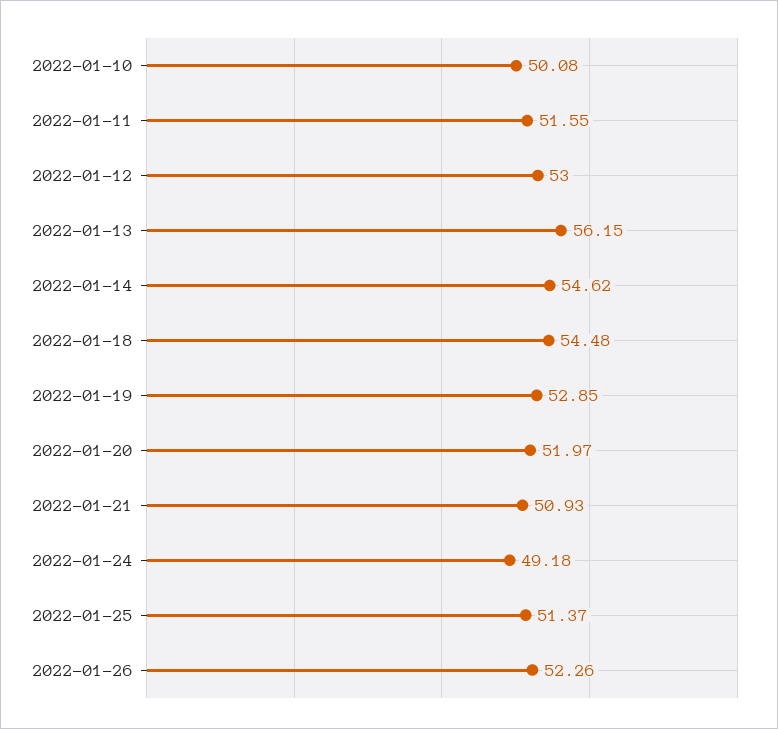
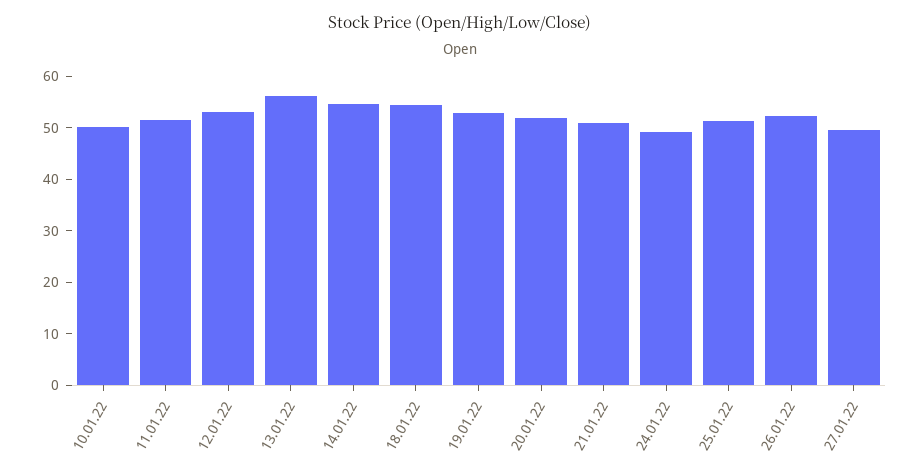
27.01.22: none -> 50

